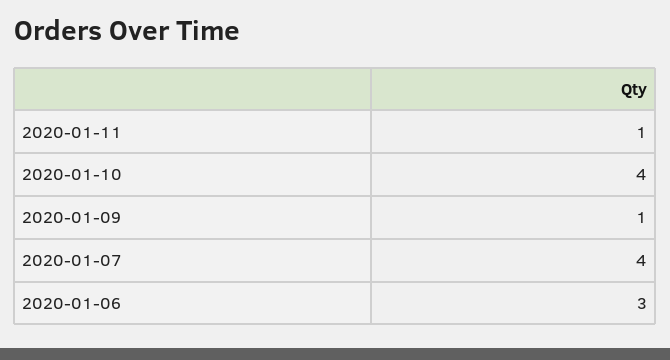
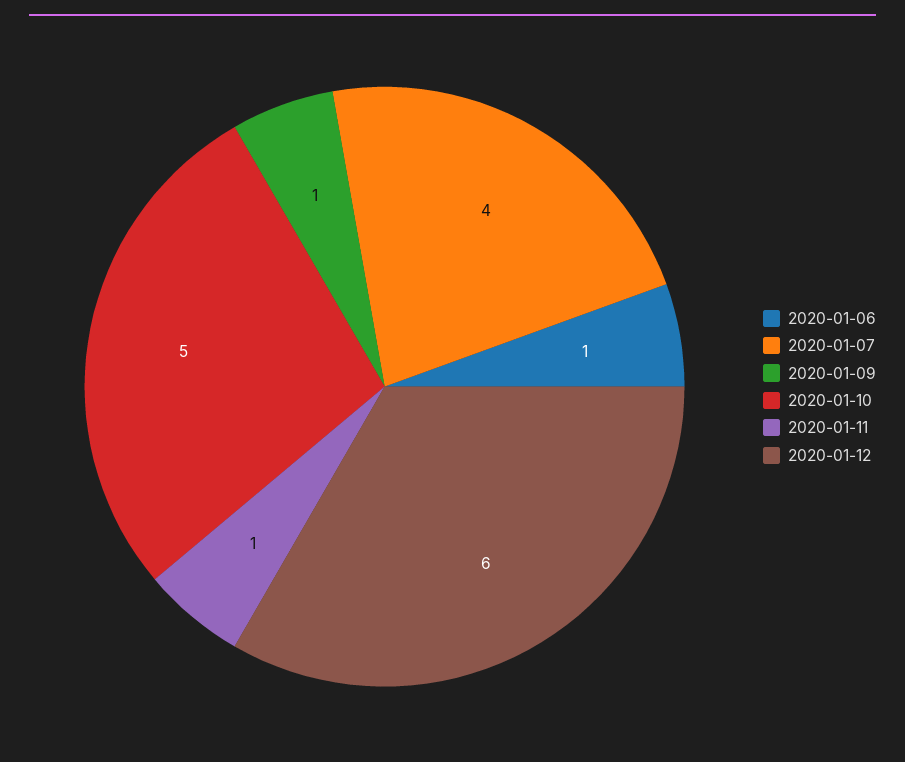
2020-01-10: 4 -> 5
2020-01-06: 3 -> 1
2020-01-12: none -> 6

